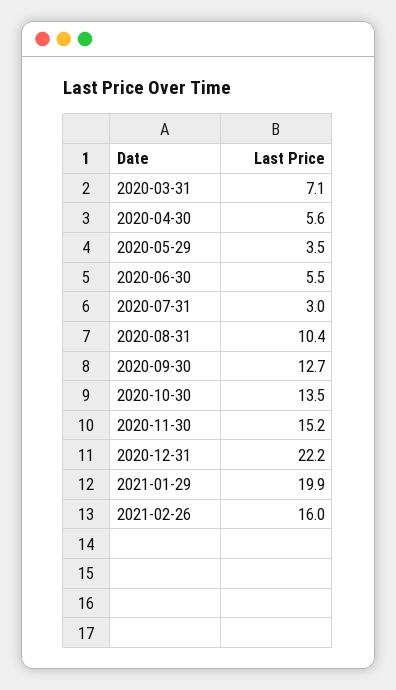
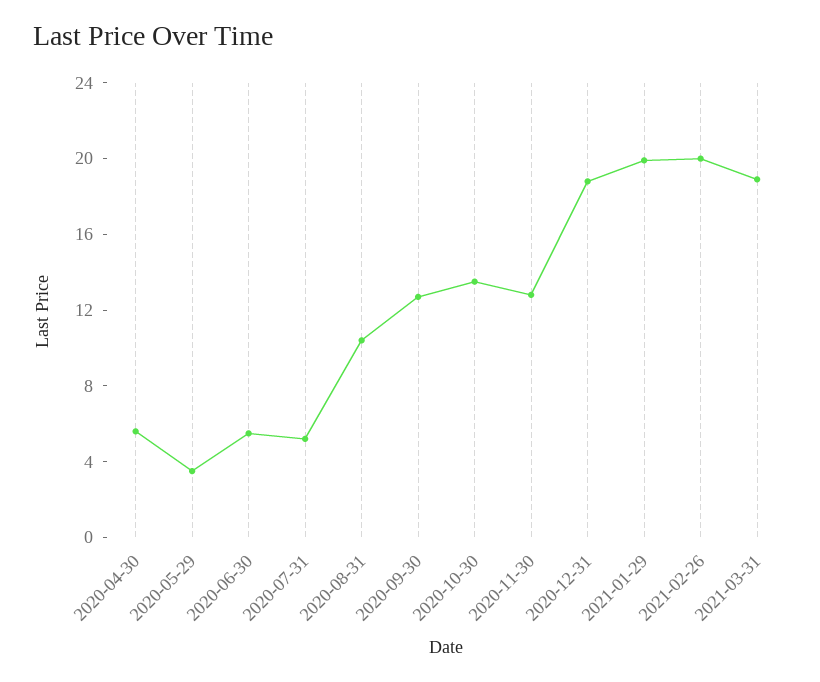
2020-03-31: 7.1 -> none
2020-07-31: 3 -> 5
2020-11-30: 15.2 -> 13
2020-12-31: 22.2 -> 19
2021-02-26: 16 -> 20
2021-03-31: none -> 19

